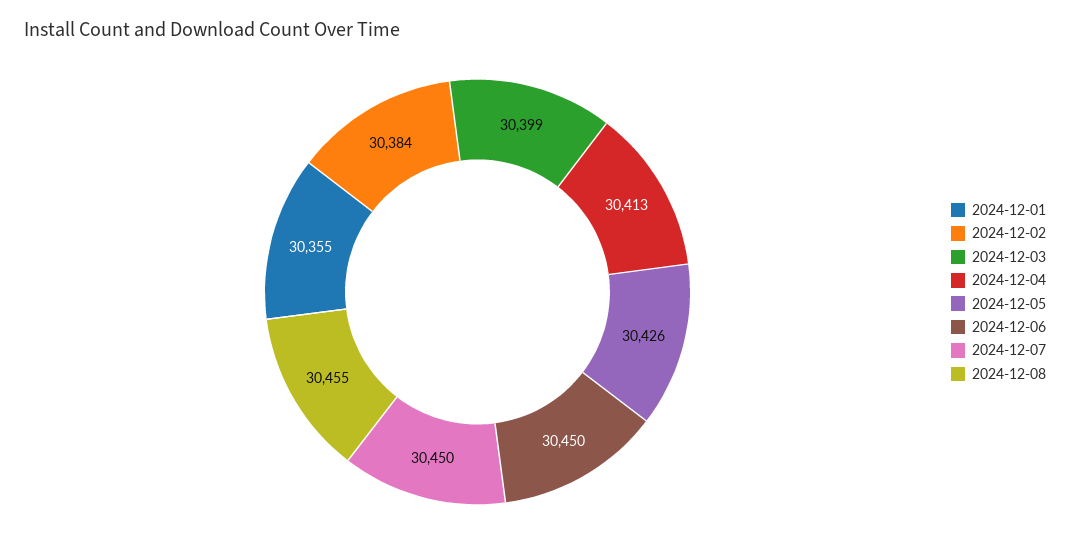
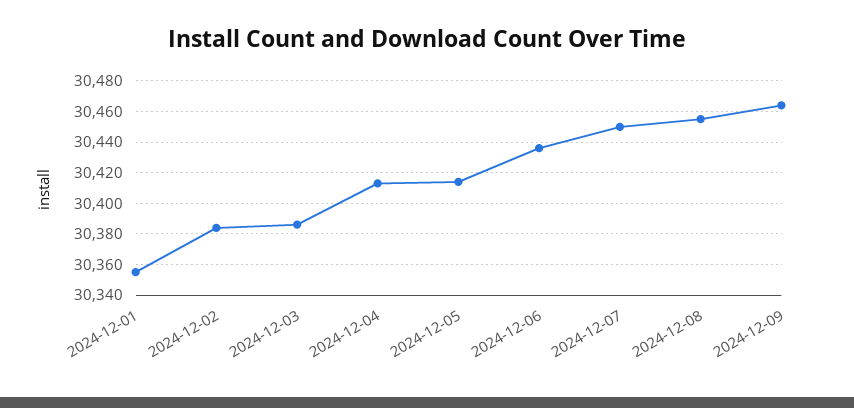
2024-12-03: 30399 -> 30385
2024-12-05: 30426 -> 30415
2024-12-06: 30450 -> 30435
2024-12-09: none -> 30465

